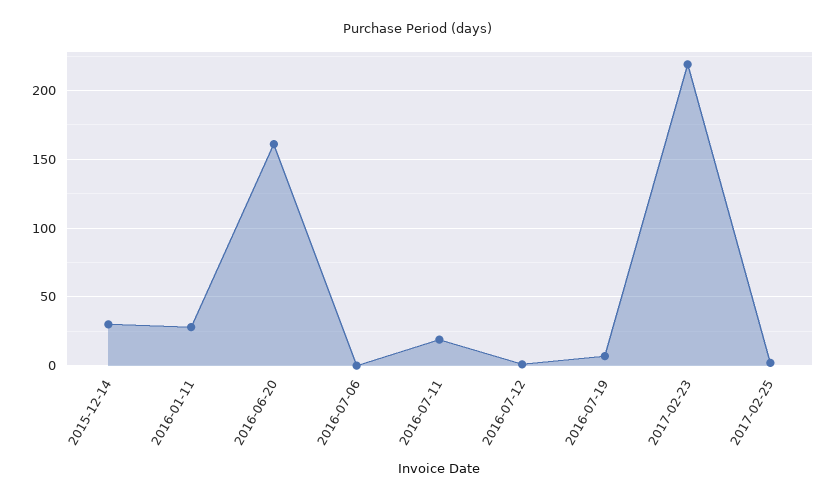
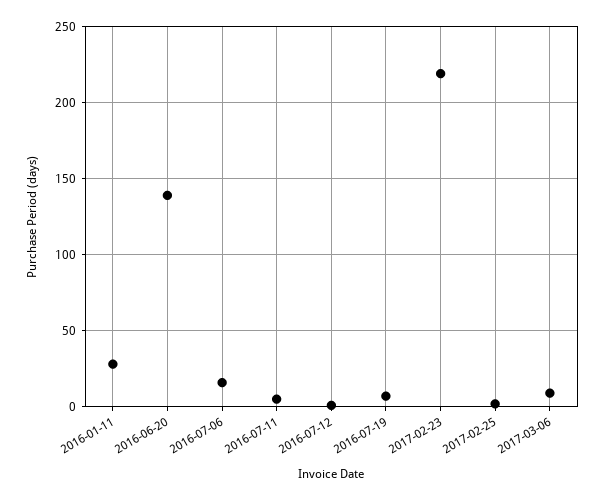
2015-12-14: 30 -> none
2016-06-20: 160 -> 140
2016-07-06: 0 -> 15
2016-07-11: 20 -> 5
2017-03-06: none -> 10

